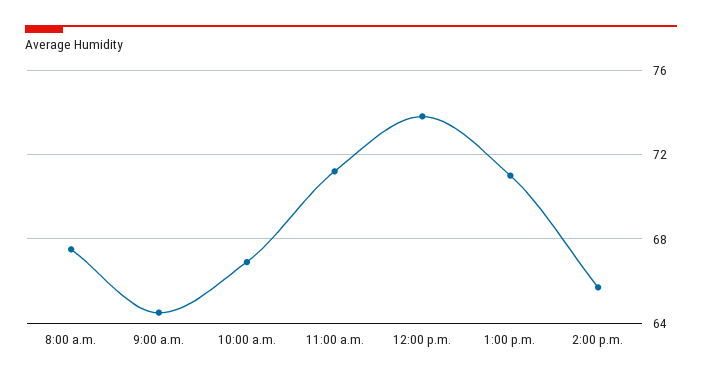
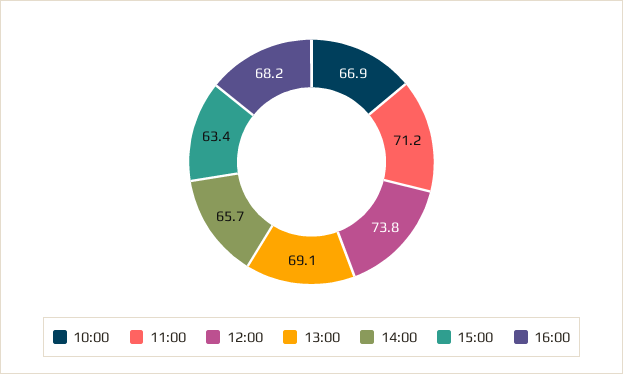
8:00 a.m.: 67.5 -> none
9:00 a.m.: 64.5 -> none
1:00 p.m.: 71 -> 69.1
15:00: none -> 63.4
16:00: none -> 68.2

